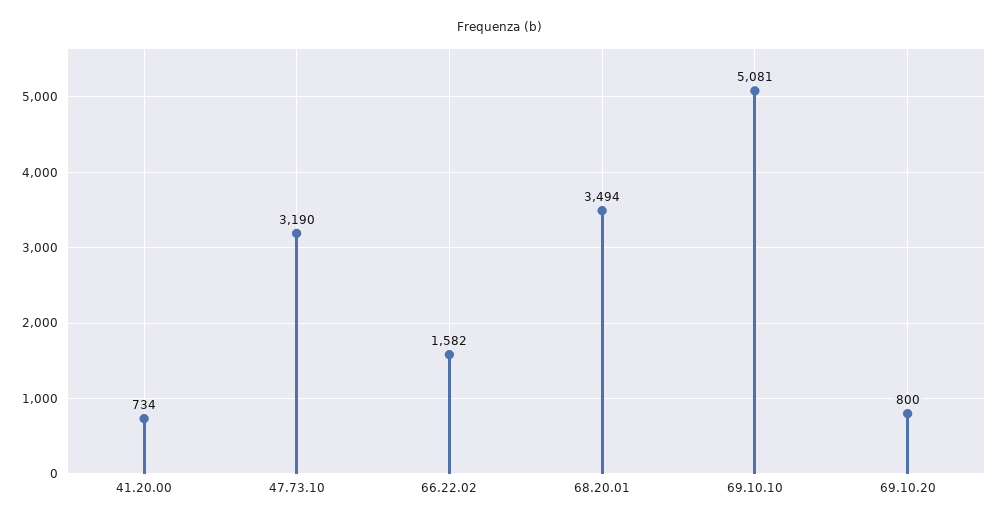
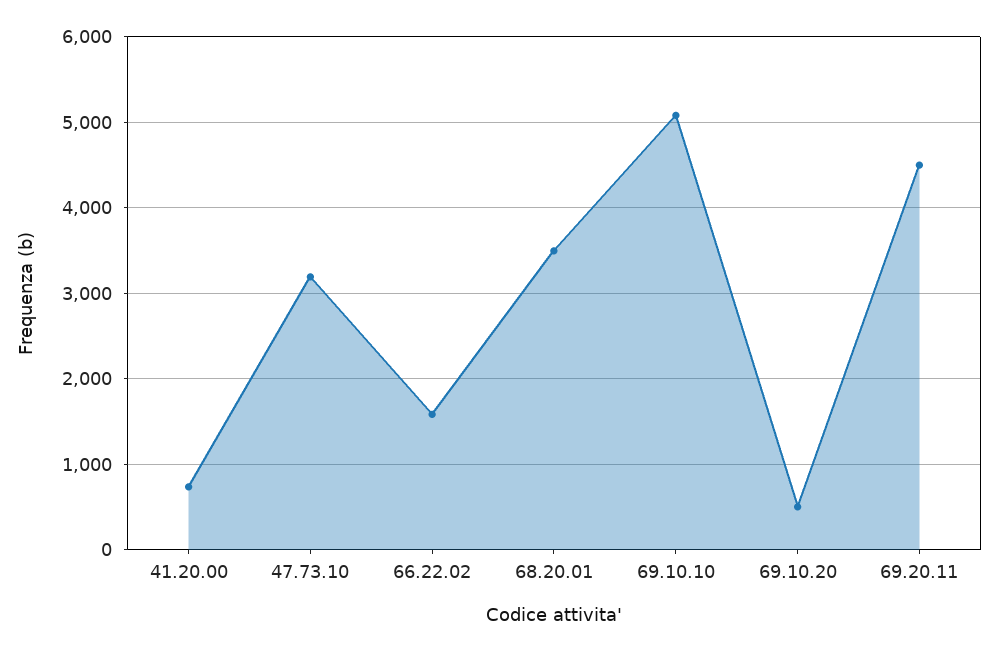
69.10.20: 800 -> 500
69.20.11: none -> 4500

